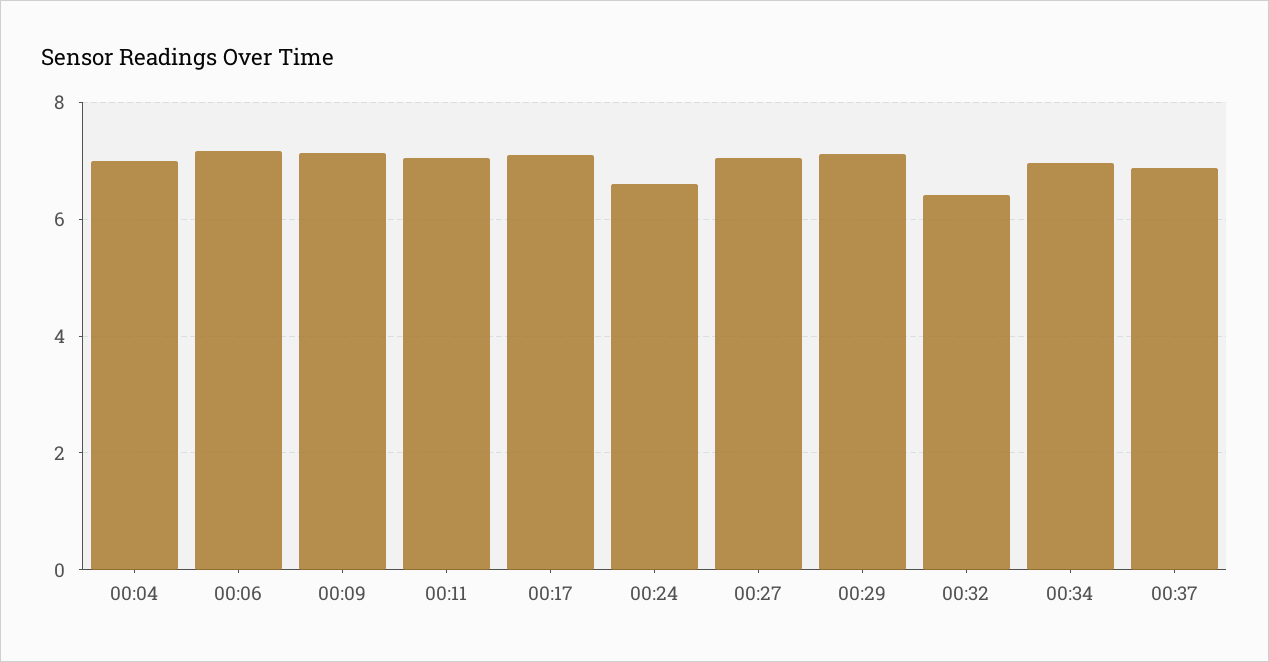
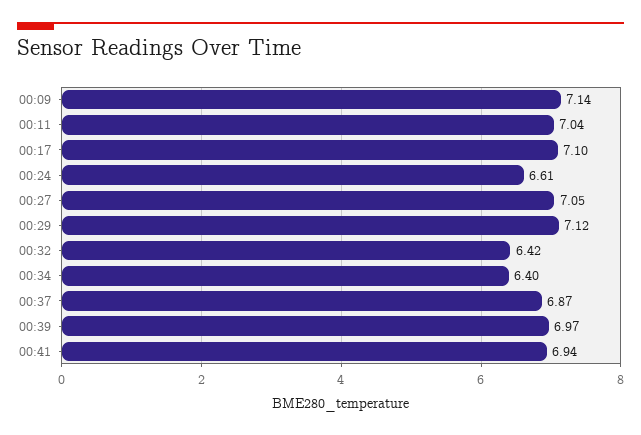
00:04: 7 -> none
00:06: 7.2 -> none
00:34: 7 -> 6.4
00:39: none -> 6.97
00:41: none -> 6.94

